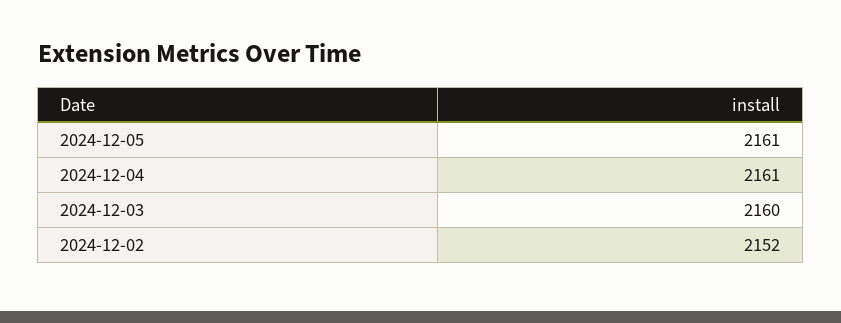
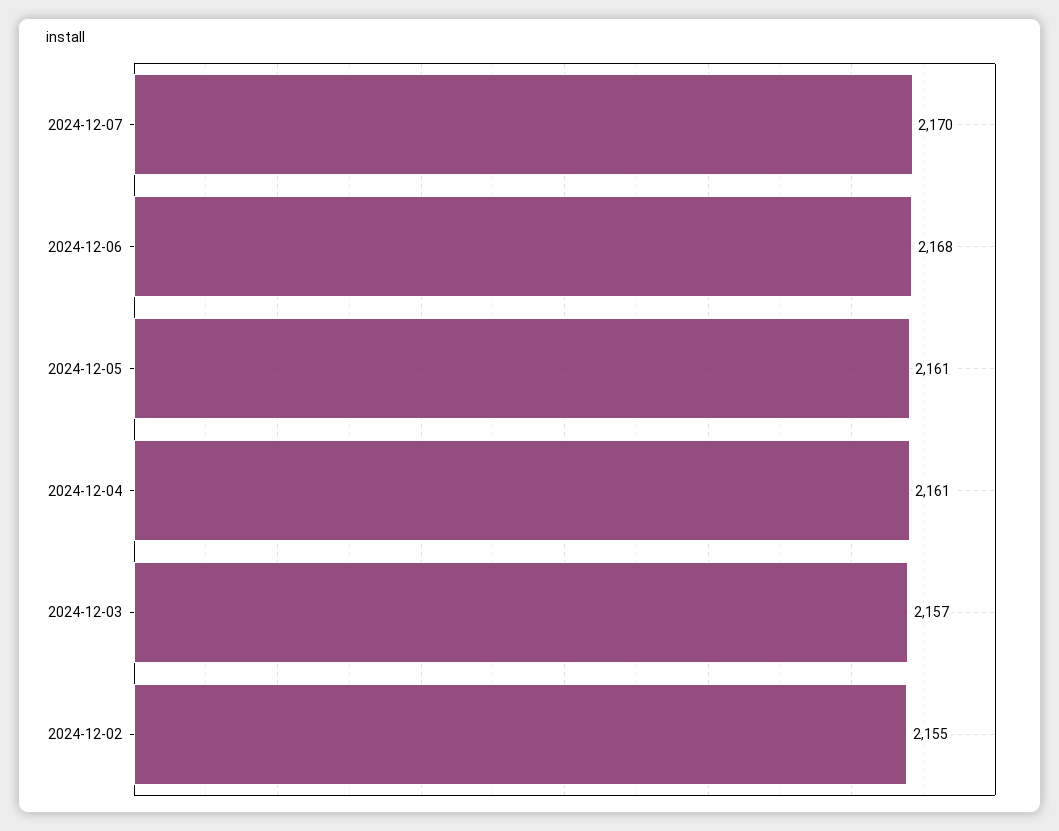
2024-12-03: 2160 -> 2157
2024-12-02: 2152 -> 2155
2024-12-07: none -> 2170
2024-12-06: none -> 2168

